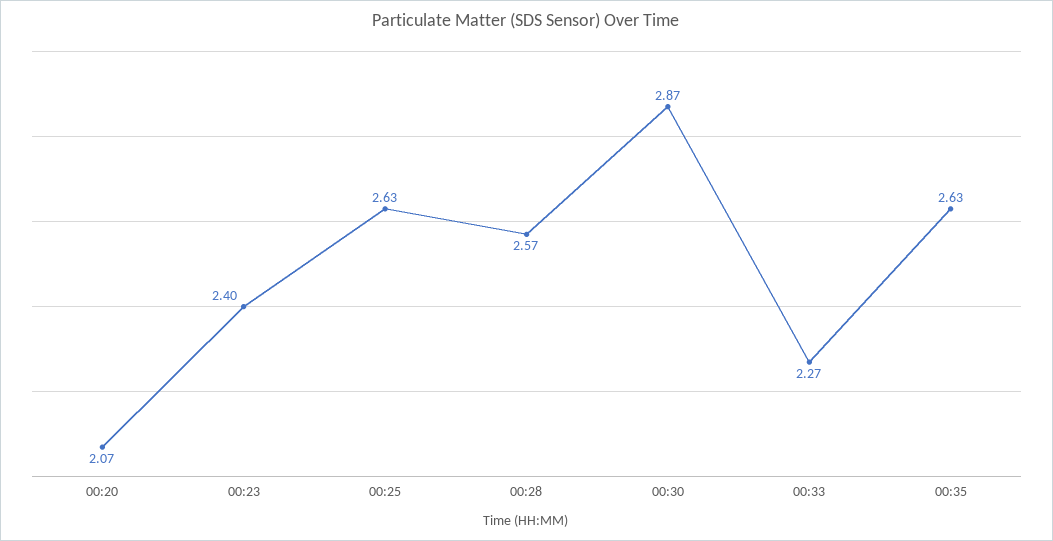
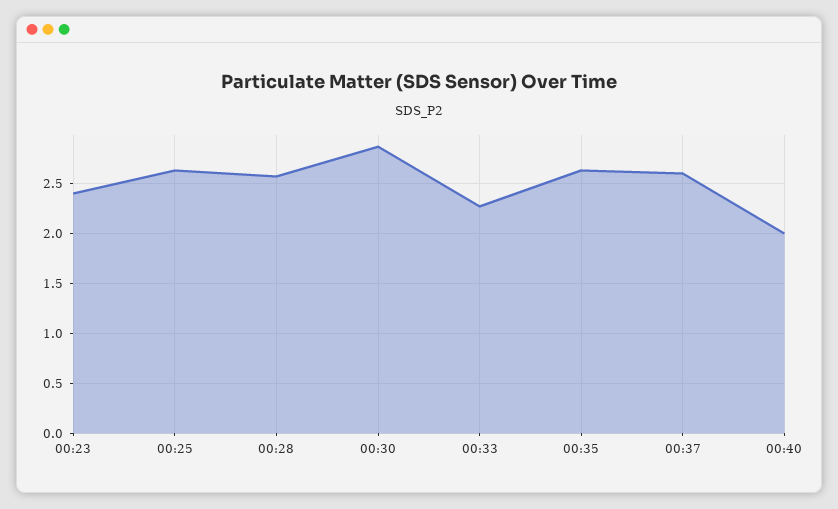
00:20: 2.07 -> none
00:37: none -> 2.6
00:40: none -> 2

